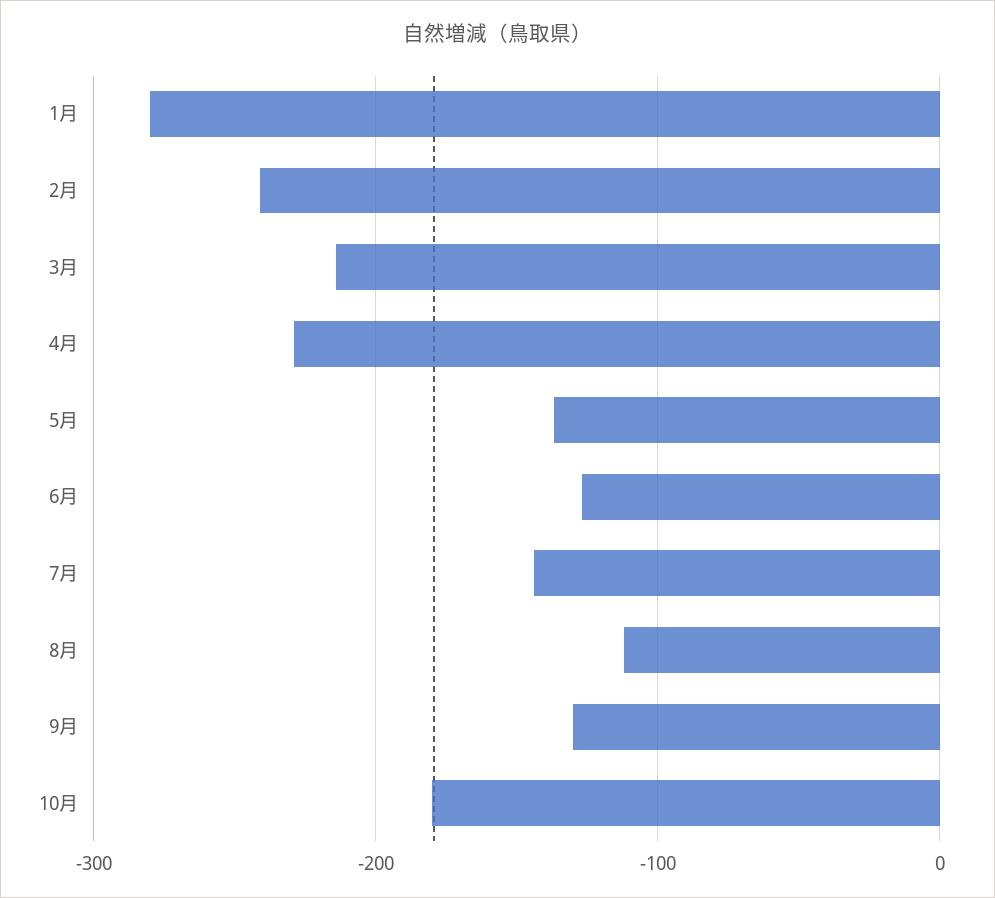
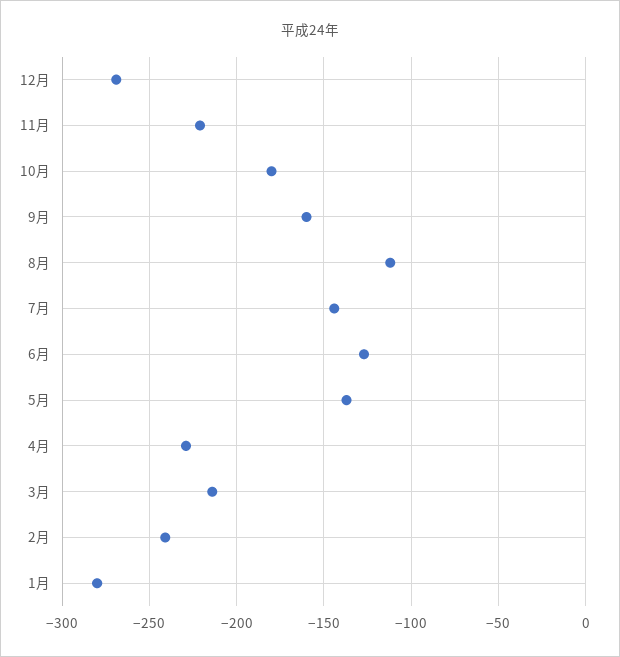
9月: -130 -> -160
12月: none -> -270
11月: none -> -220

